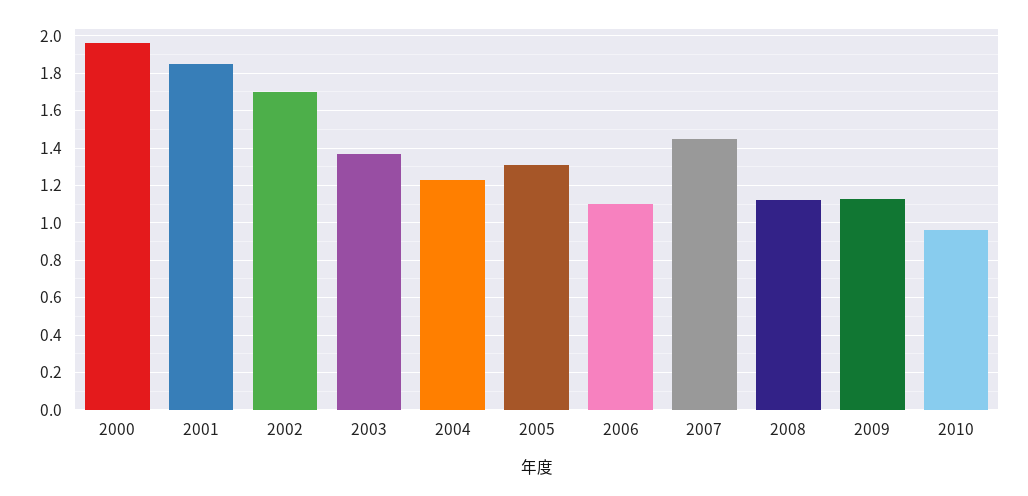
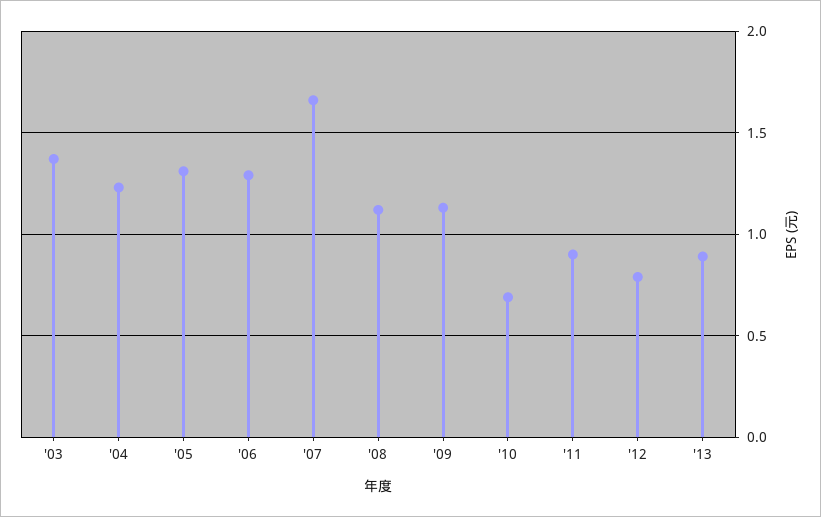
2000: 1.95 -> none
2001: 1.85 -> none
2002: 1.7 -> none
2006: 1.1 -> 1.3
2007: 1.45 -> 1.65
2010: 0.95 -> 0.7
'11: none -> 0.9
'12: none -> 0.8
'13: none -> 0.9

